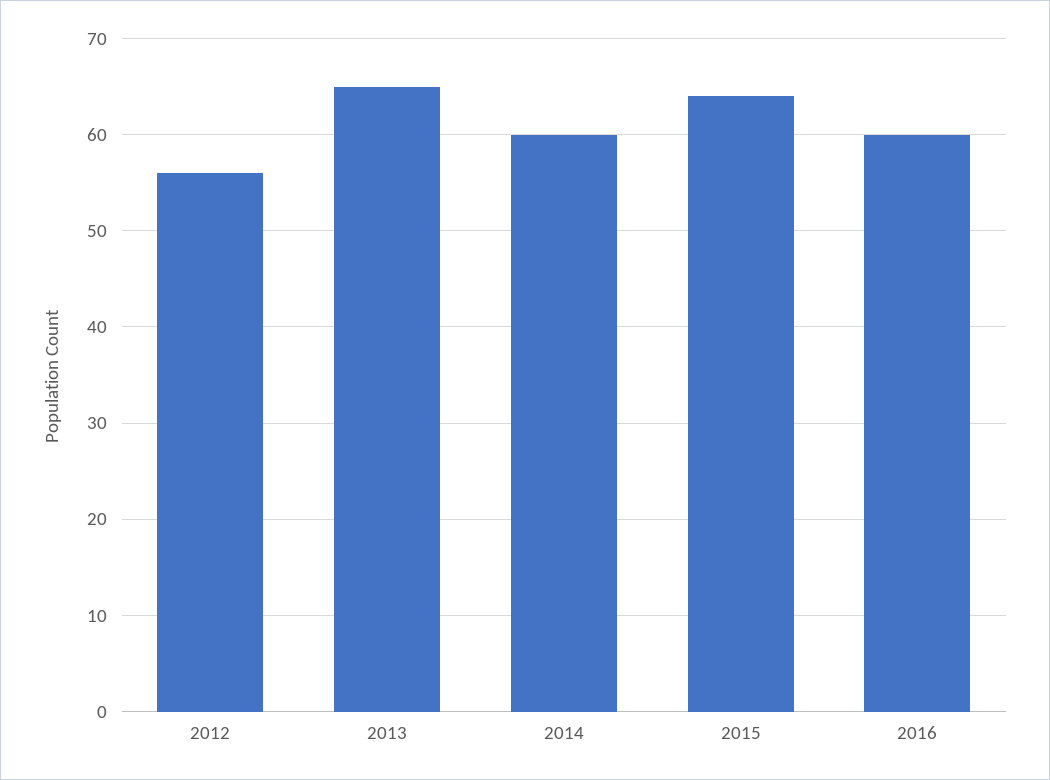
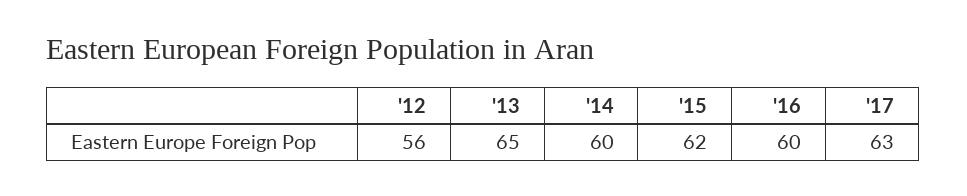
2015: 64 -> 62
'17: none -> 63

